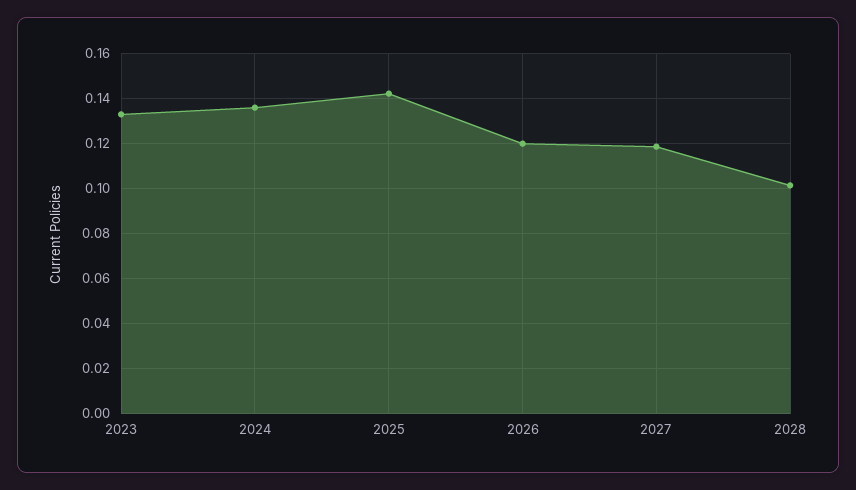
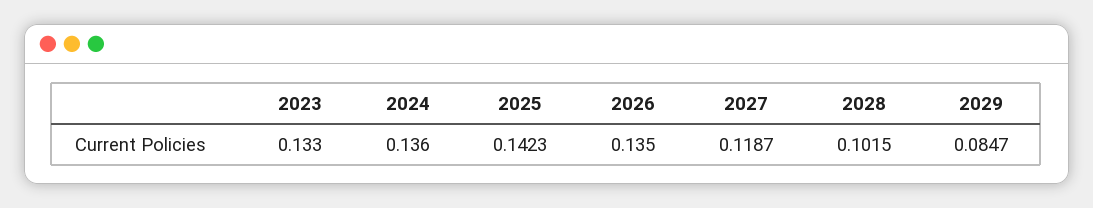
2026: 0.12 -> 0.135
2029: none -> 0.0847

